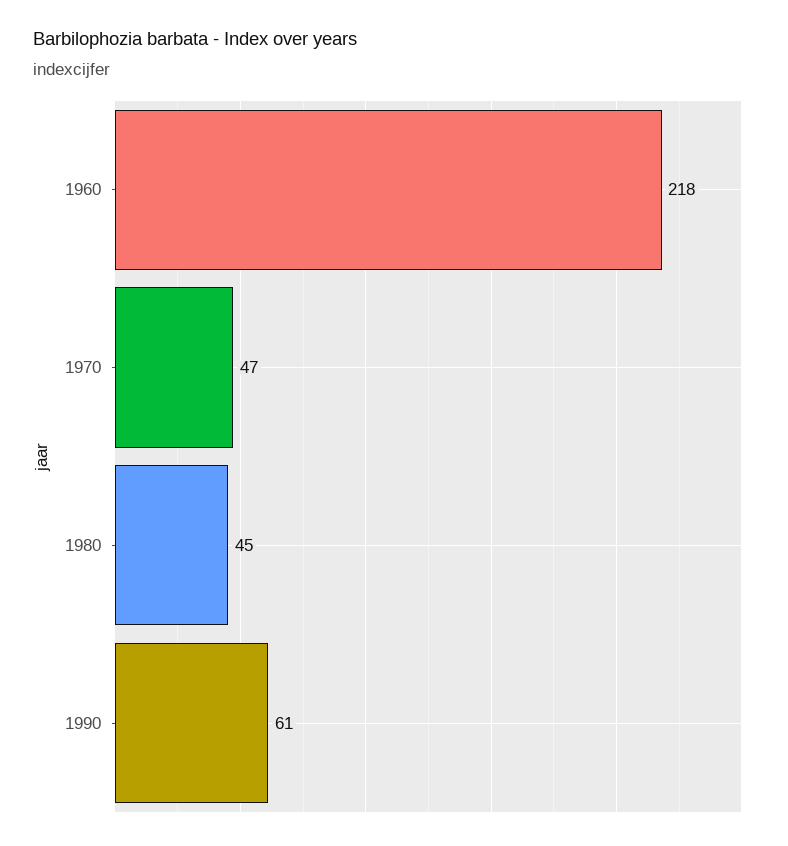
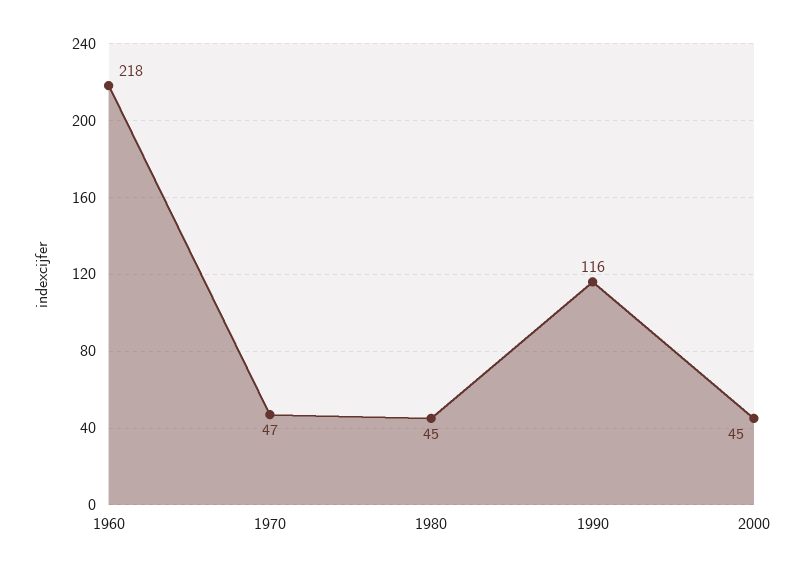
1990: 61 -> 116
2000: none -> 45

